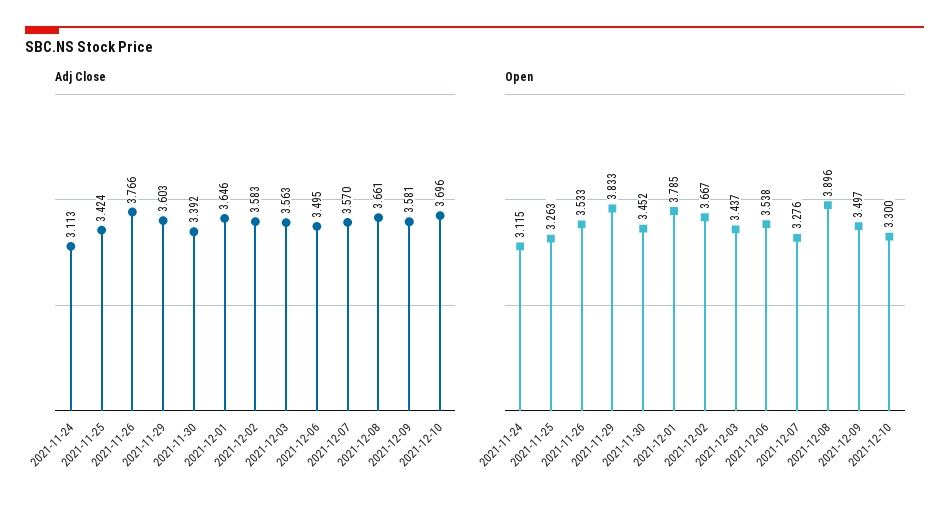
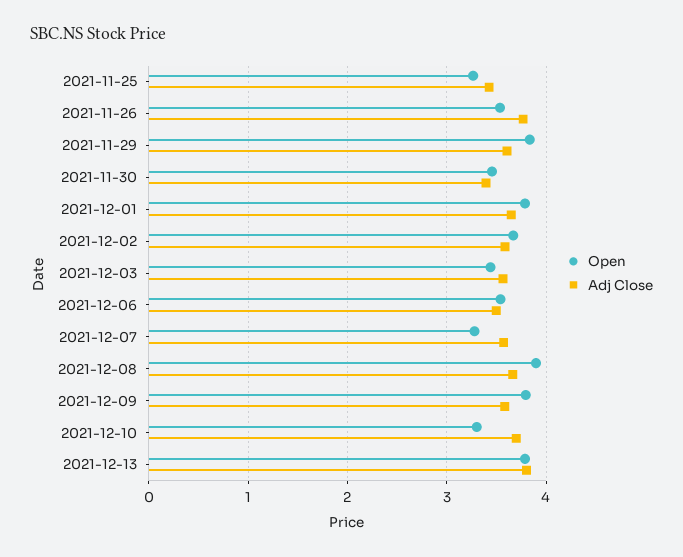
Adj Close, 2021-11-24: 3.113 -> none
Open, 2021-11-24: 3.115 -> none
Open, 2021-12-09: 3.497 -> 3.8
Open, 2021-12-13: none -> 3.8
Adj Close, 2021-12-13: none -> 3.8

